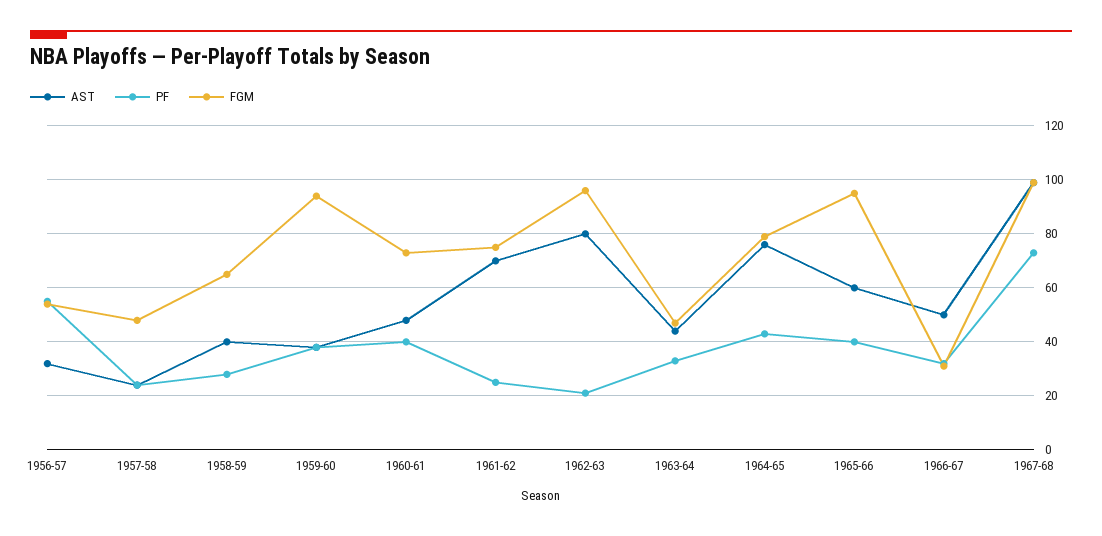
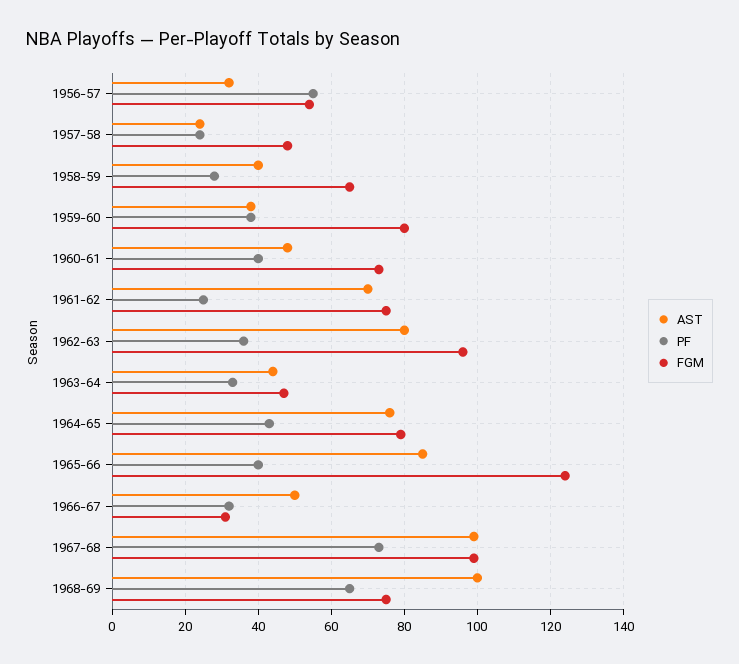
FGM, 1959-60: 95 -> 80
PF, 1962-63: 20 -> 35
AST, 1965-66: 60 -> 85
FGM, 1965-66: 95 -> 125
AST, 1968-69: none -> 100
PF, 1968-69: none -> 65
FGM, 1968-69: none -> 75

